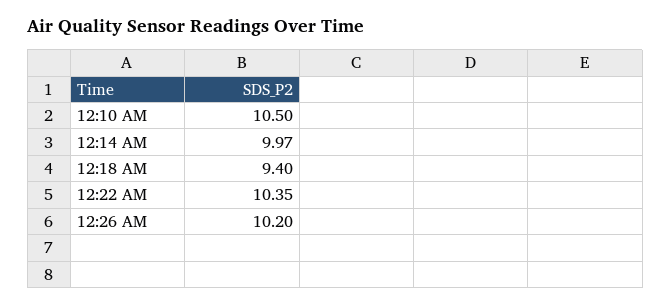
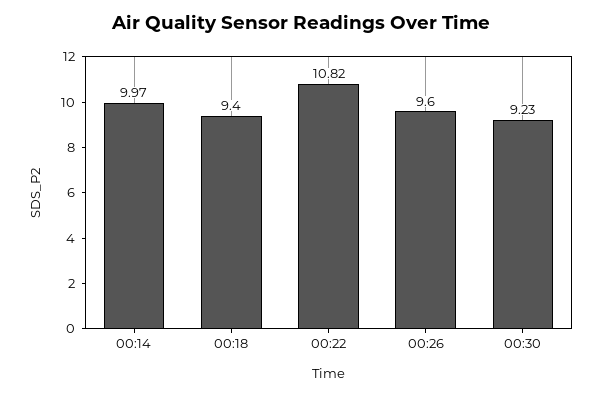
12:10 AM: 10.5 -> none
12:22 AM: 10.35 -> 10.82
12:26 AM: 10.2 -> 9.6
00:30: none -> 9.23

